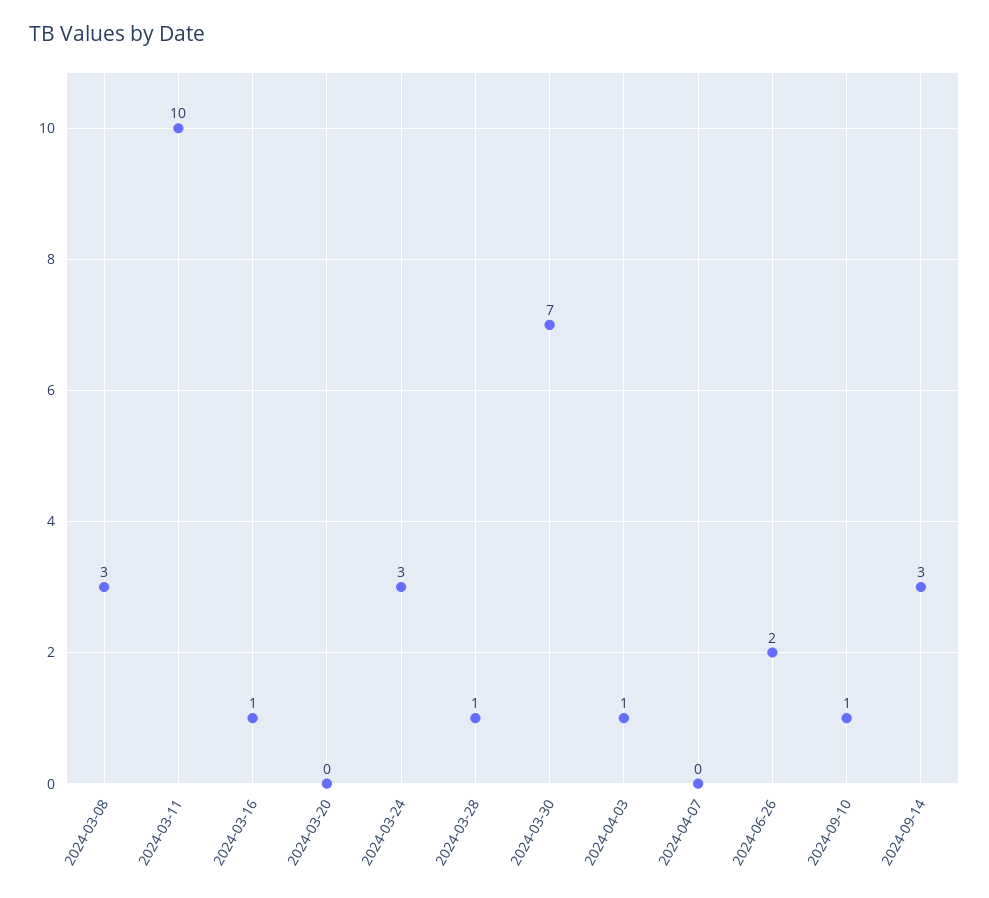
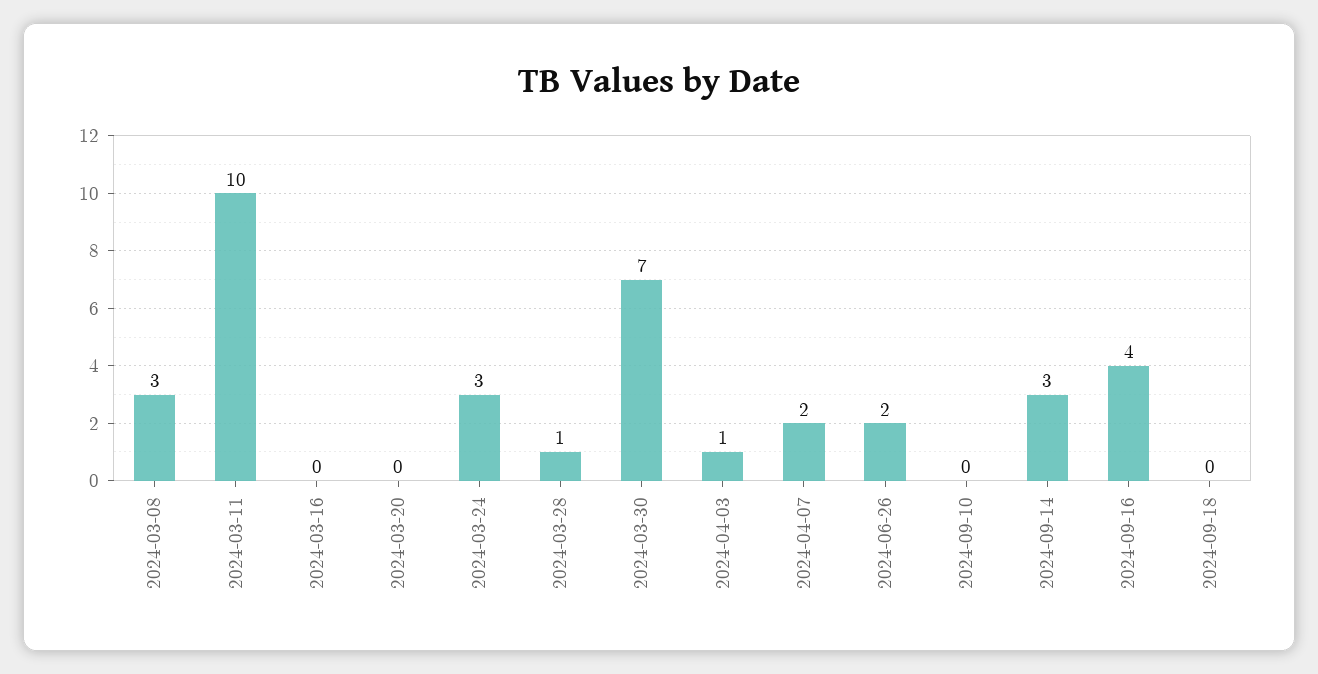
2024-03-16: 1 -> 0
2024-04-07: 0 -> 2
2024-09-10: 1 -> 0
2024-09-16: none -> 4
2024-09-18: none -> 0

